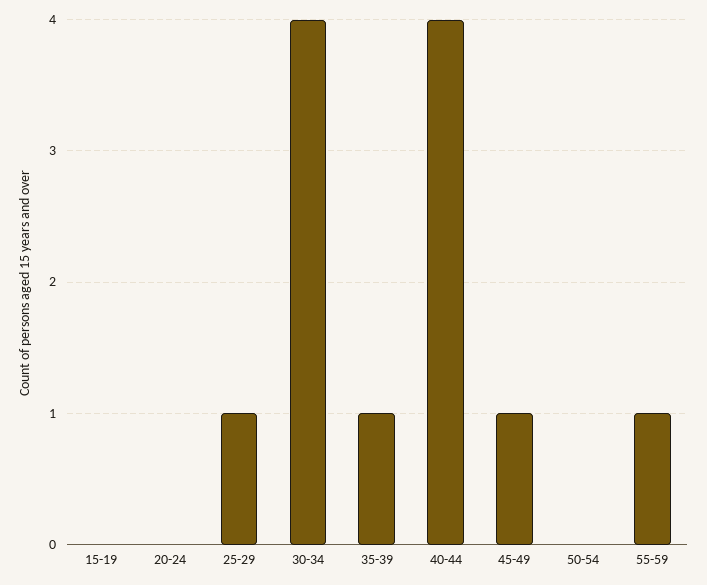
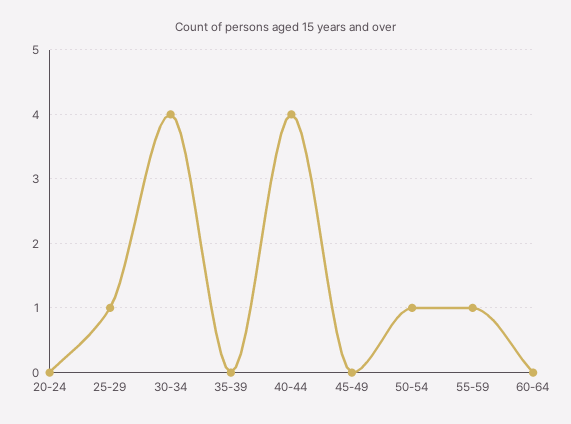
15-19: 0 -> none
35-39: 1 -> 0
45-49: 1 -> 0
50-54: 0 -> 1
60-64: none -> 0

